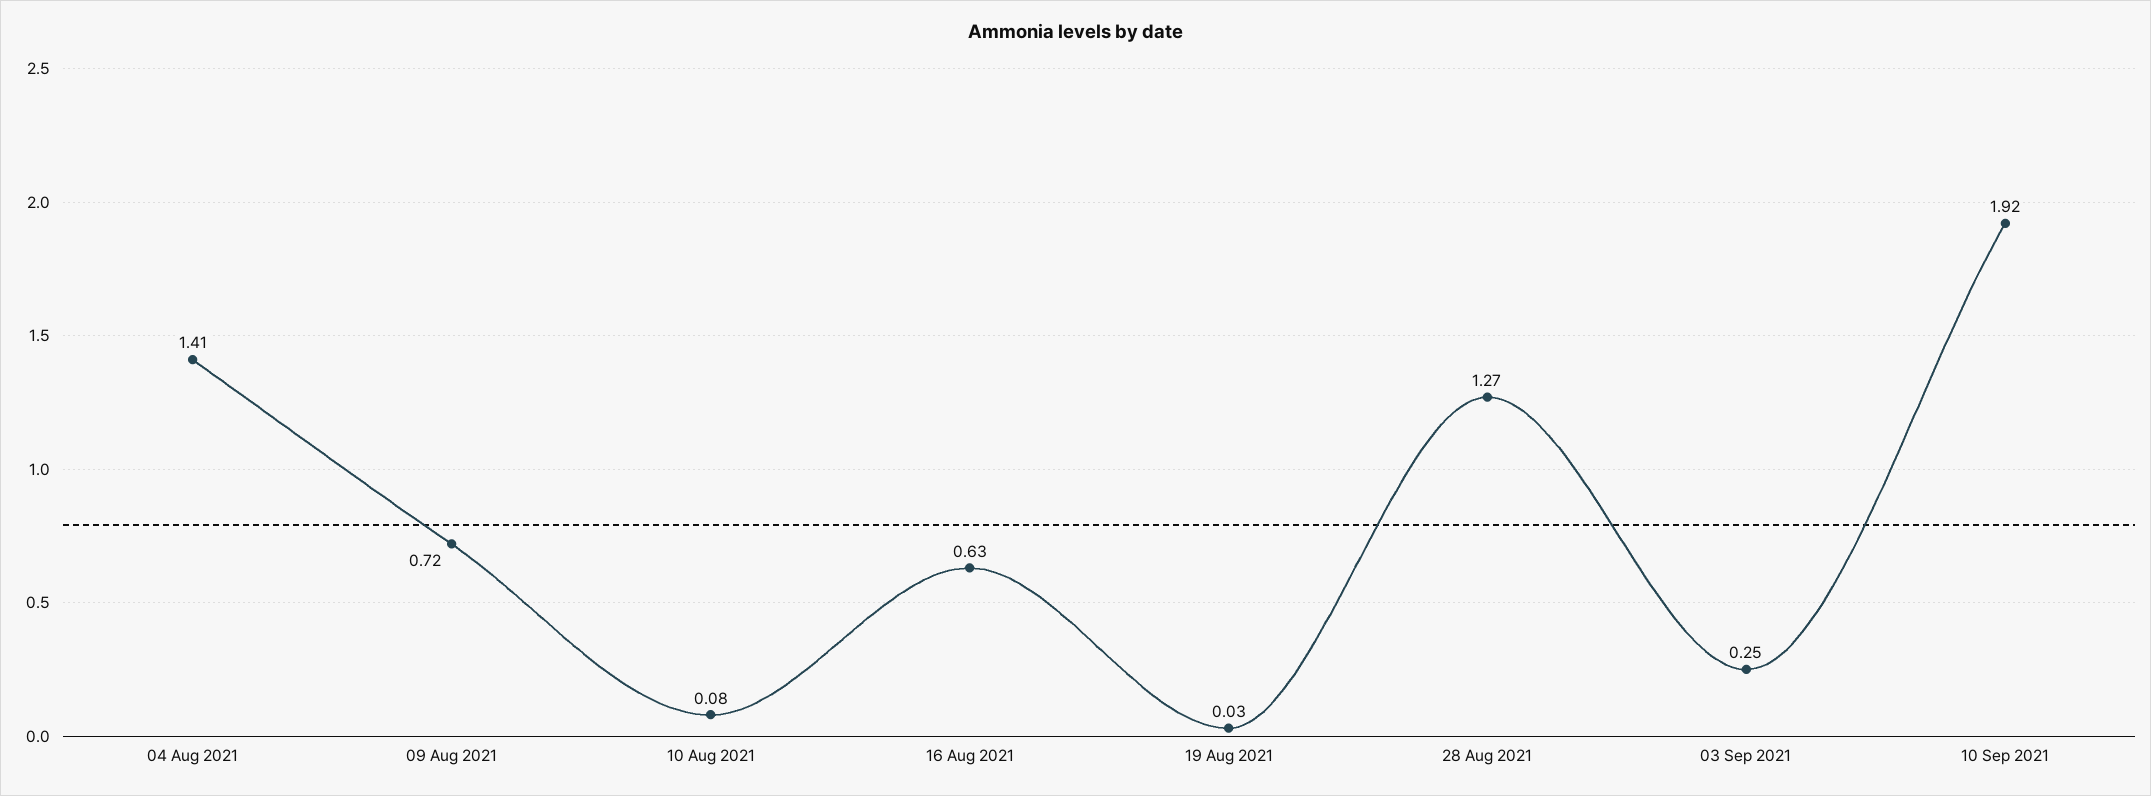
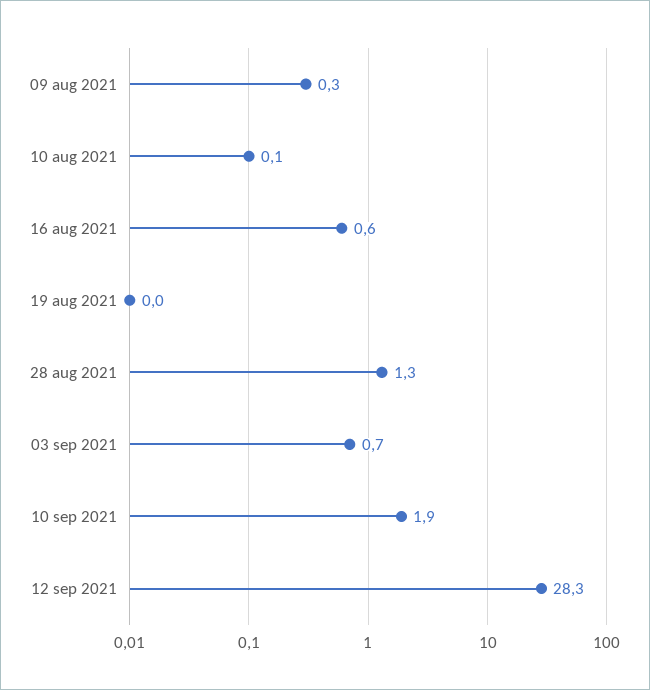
04 Aug 2021: 1.41 -> none
09 Aug 2021: 0.72 -> 0.3
03 Sep 2021: 0.25 -> 0.7
12 sep 2021: none -> 28.3

